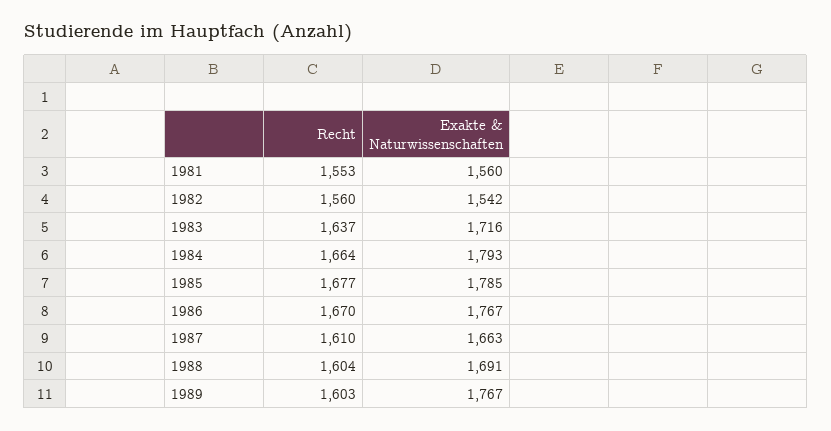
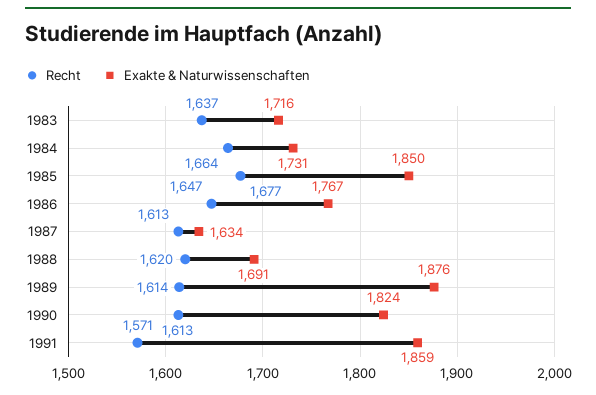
Recht, 1981: 1553 -> none
Exakte & Naturwissenschaften, 1981: 1560 -> none
Recht, 1982: 1560 -> none
Exakte & Naturwissenschaften, 1982: 1542 -> none
Exakte & Naturwissenschaften, 1984: 1793 -> 1731
Exakte & Naturwissenschaften, 1985: 1785 -> 1850
Recht, 1986: 1670 -> 1647
Recht, 1987: 1610 -> 1613
Exakte & Naturwissenschaften, 1987: 1663 -> 1634
Recht, 1988: 1604 -> 1620
Recht, 1989: 1603 -> 1614
Exakte & Naturwissenschaften, 1989: 1767 -> 1876
Recht, 1990: none -> 1613
Exakte & Naturwissenschaften, 1990: none -> 1824
Recht, 1991: none -> 1571
Exakte & Naturwissenschaften, 1991: none -> 1859

